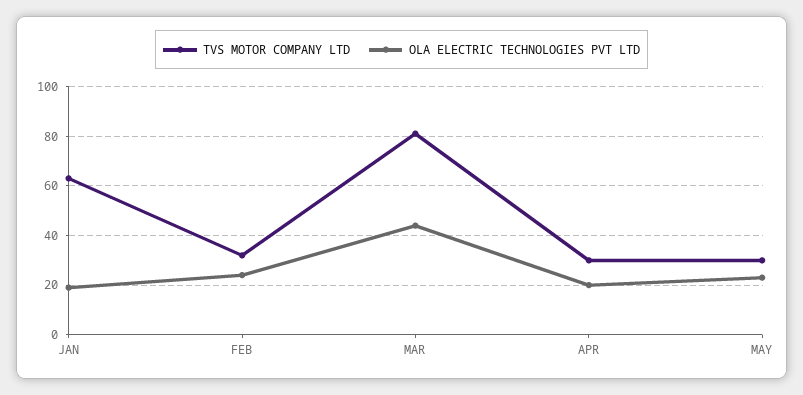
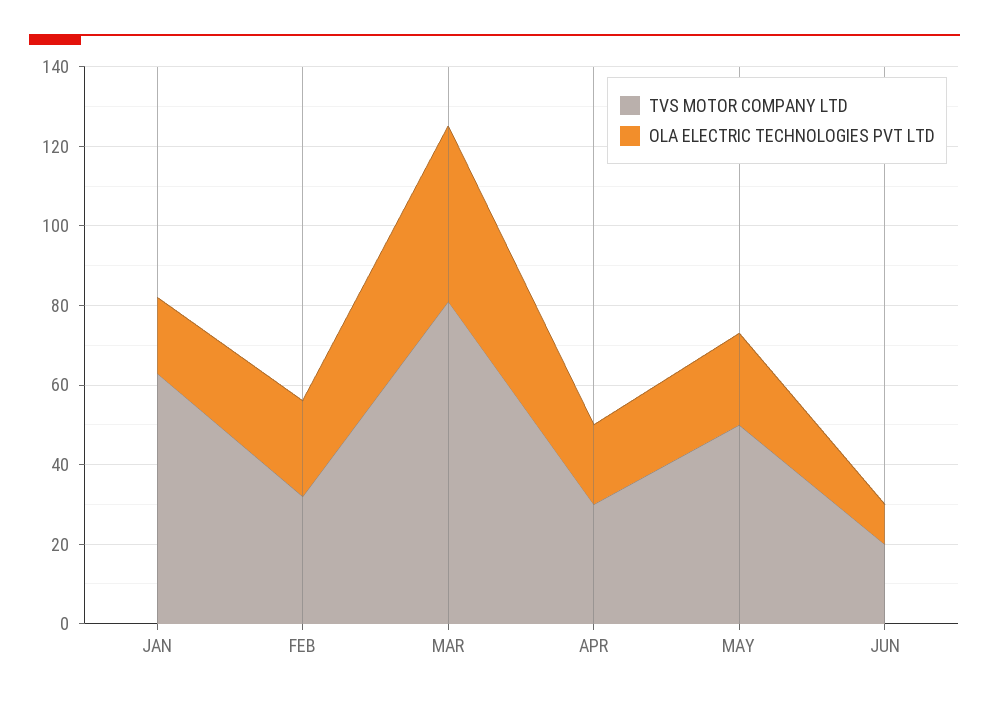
TVS MOTOR COMPANY LTD, MAY: 30 -> 50
TVS MOTOR COMPANY LTD, JUN: none -> 20
OLA ELECTRIC TECHNOLOGIES PVT LTD, JUN: none -> 10

